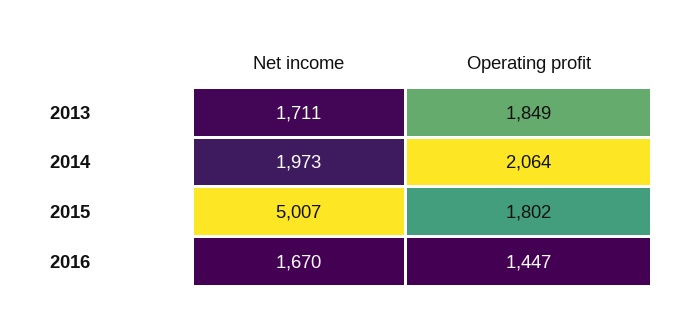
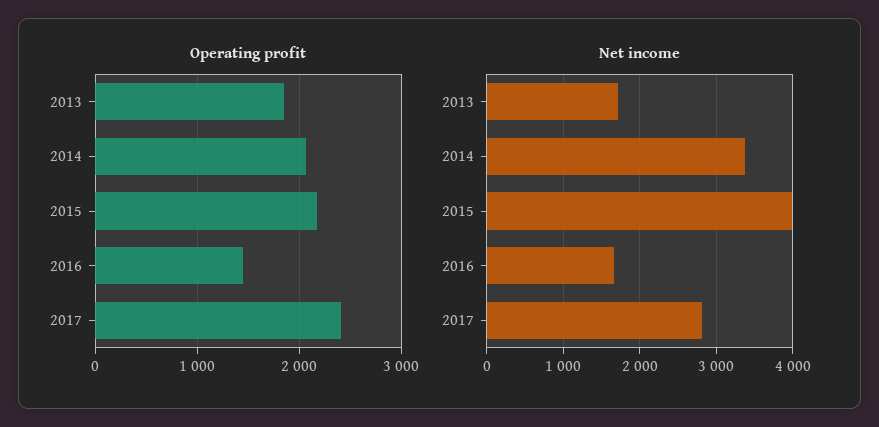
Net income, 2014: 1973 -> 3400
Net income, 2015: 5007 -> 4000
Operating profit, 2015: 1802 -> 2200
Operating profit, 2017: none -> 2400
Net income, 2017: none -> 2800

